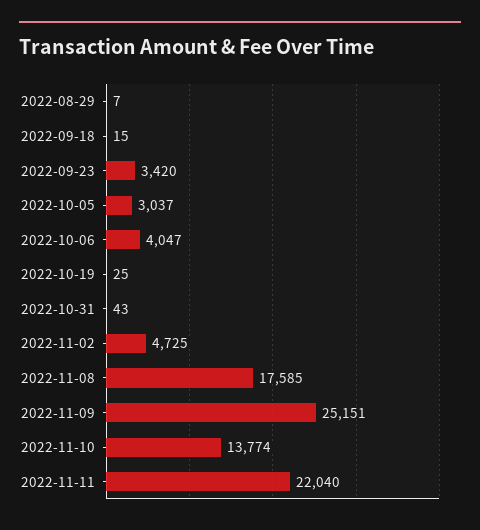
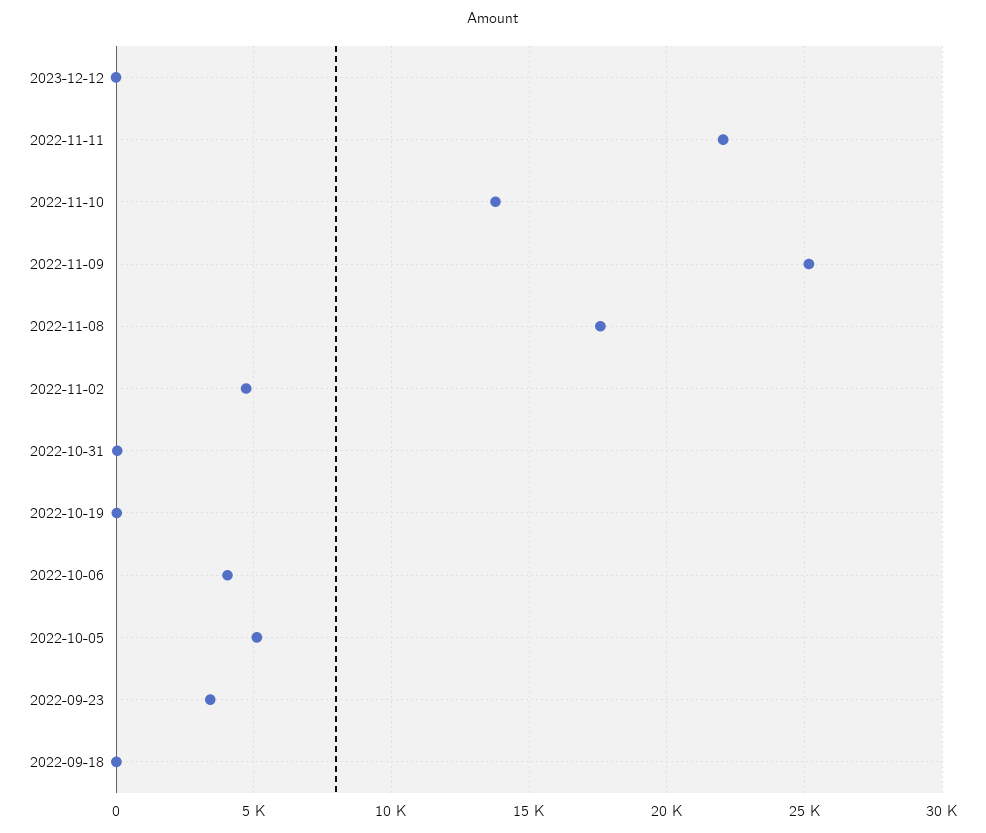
2022-08-29: 7 -> none
2022-10-05: 3037 -> 5000
2023-12-12: none -> 0

